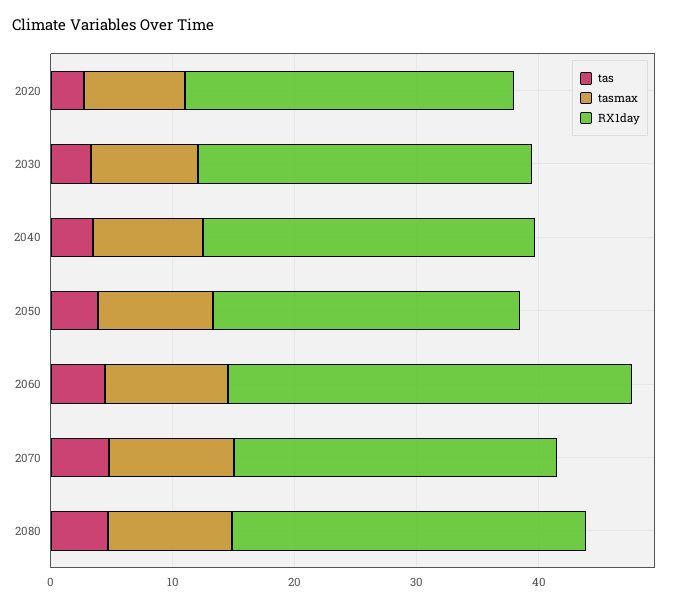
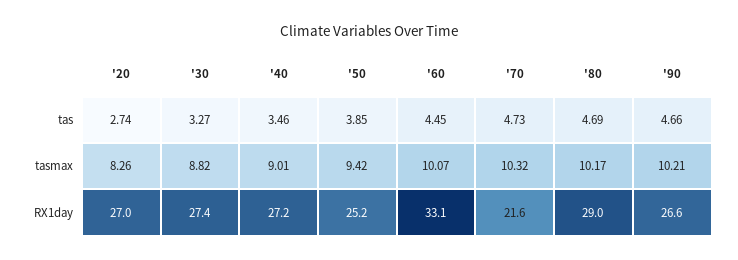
RX1day, 2070: 26 -> 21.6
tas, '90: none -> 4.66
tasmax, '90: none -> 10.21
RX1day, '90: none -> 26.6

